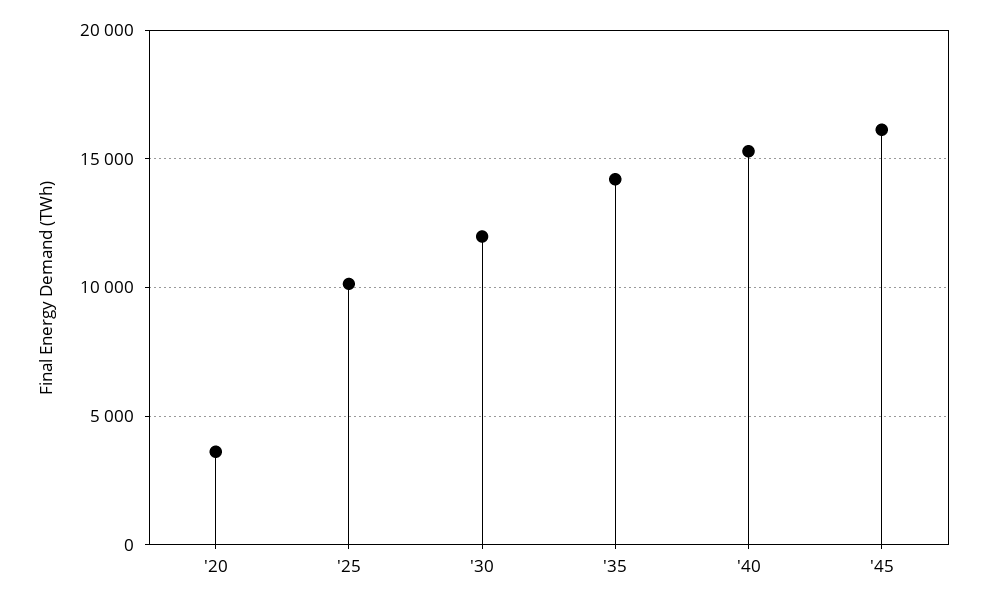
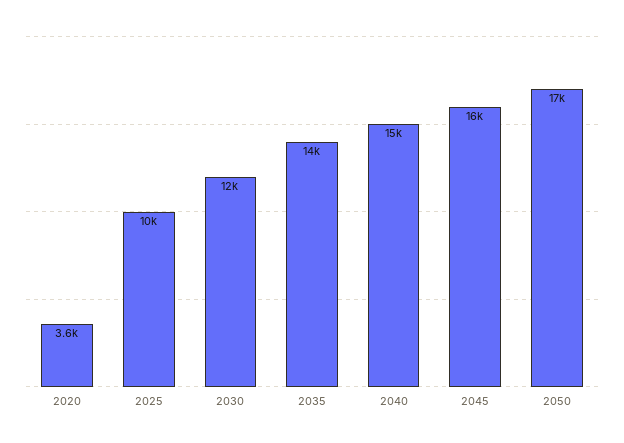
2050: none -> 17000

